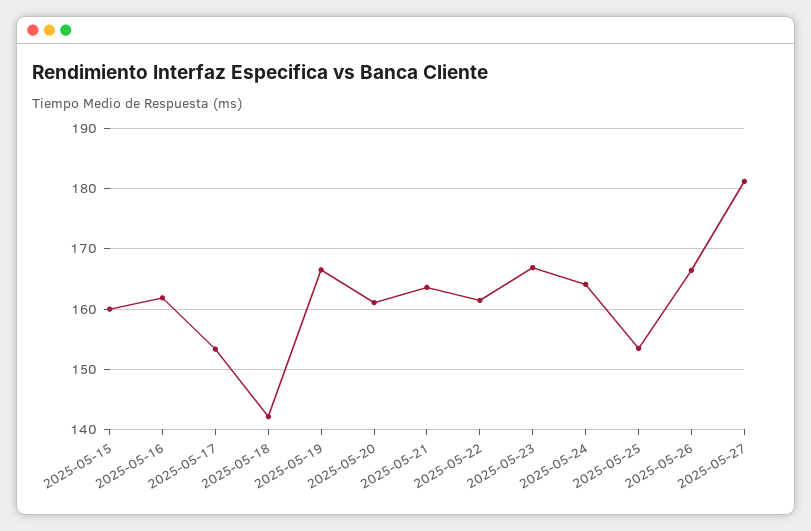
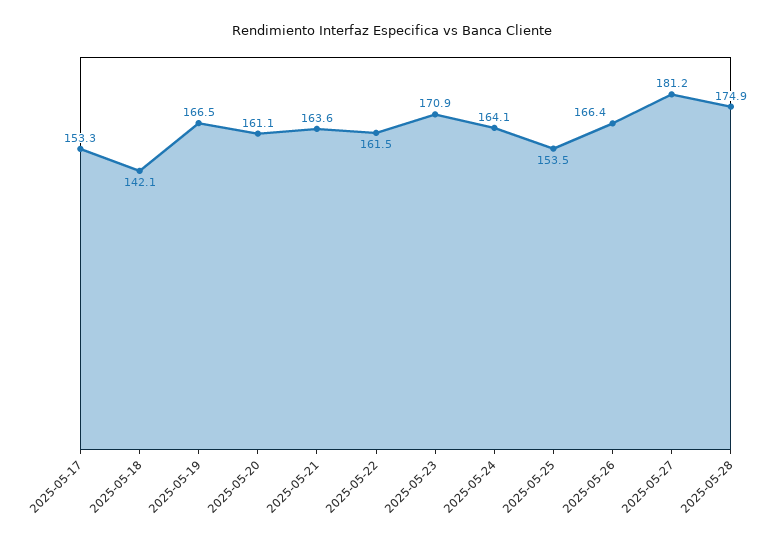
2025-05-15: 160 -> none
2025-05-16: 162 -> none
2025-05-23: 167 -> 170.9
2025-05-28: none -> 174.9

